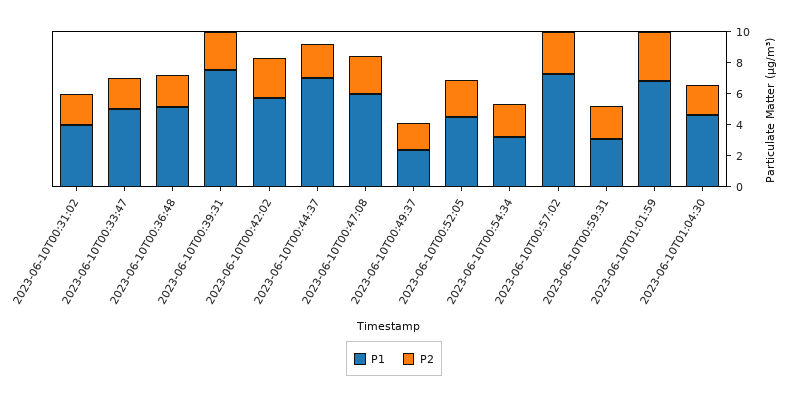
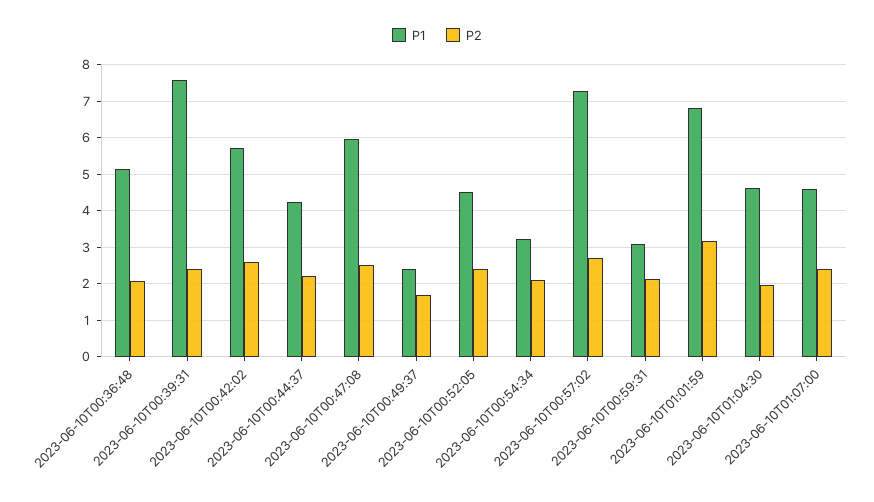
P1, 2023-06-10T00:31:02: 4 -> none
P2, 2023-06-10T00:31:02: 2 -> none
P1, 2023-06-10T00:33:47: 5 -> none
P2, 2023-06-10T00:33:47: 2 -> none
P1, 2023-06-10T00:44:37: 7 -> 4.2
P1, 2023-06-10T01:07:00: none -> 4.6
P2, 2023-06-10T01:07:00: none -> 2.4

